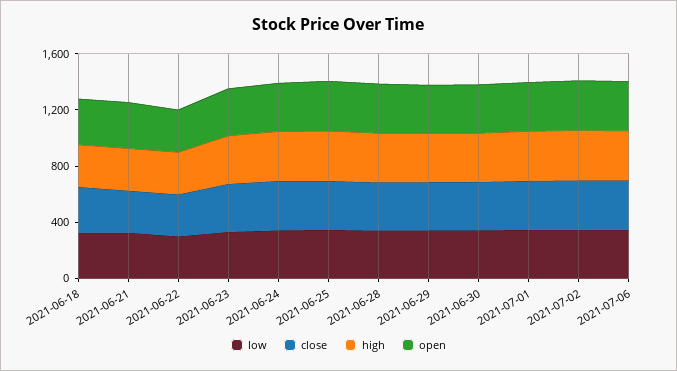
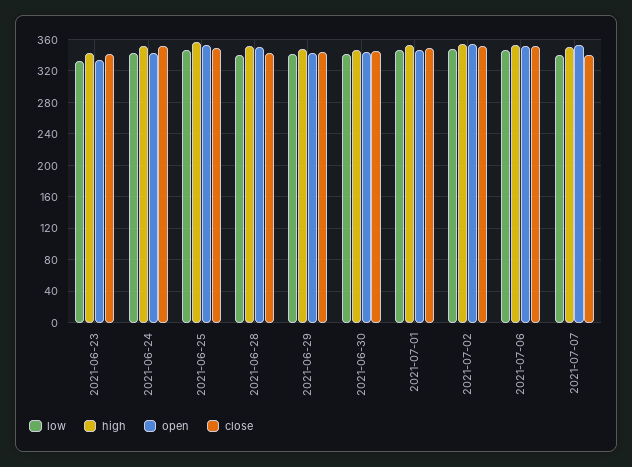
low, 2021-06-18: 300 -> none
close, 2021-06-18: 300 -> none
high, 2021-06-18: 300 -> none
open, 2021-06-18: 300 -> none
low, 2021-06-21: 300 -> none
close, 2021-06-21: 300 -> none
high, 2021-06-21: 300 -> none
open, 2021-06-21: 300 -> none
low, 2021-06-22: 300 -> none
close, 2021-06-22: 300 -> none
high, 2021-06-22: 300 -> none
open, 2021-06-22: 300 -> none
low, 2021-07-07: none -> 340
high, 2021-07-07: none -> 350
open, 2021-07-07: none -> 350
close, 2021-07-07: none -> 340

